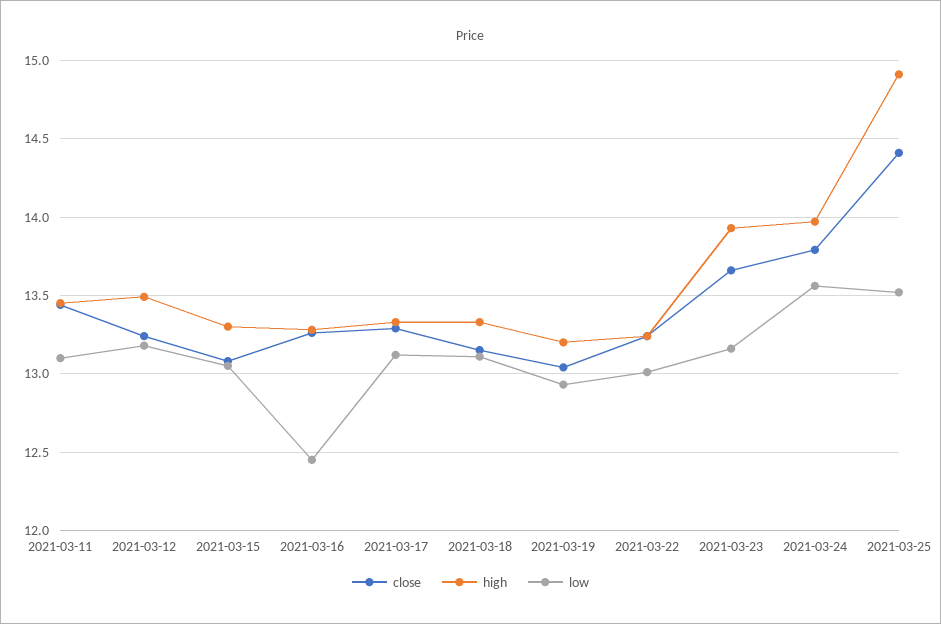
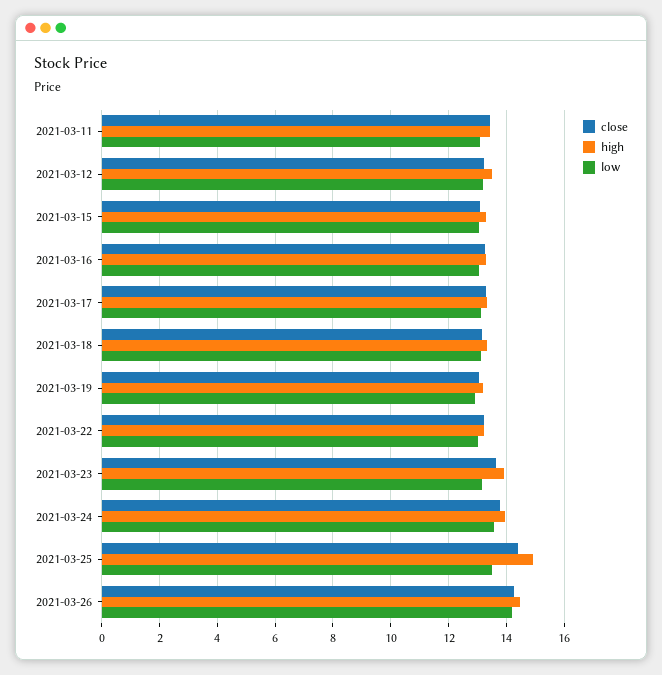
low, 2021-03-16: 12.45 -> 13
close, 2021-03-26: none -> 14.25
high, 2021-03-26: none -> 14.5
low, 2021-03-26: none -> 14.25

